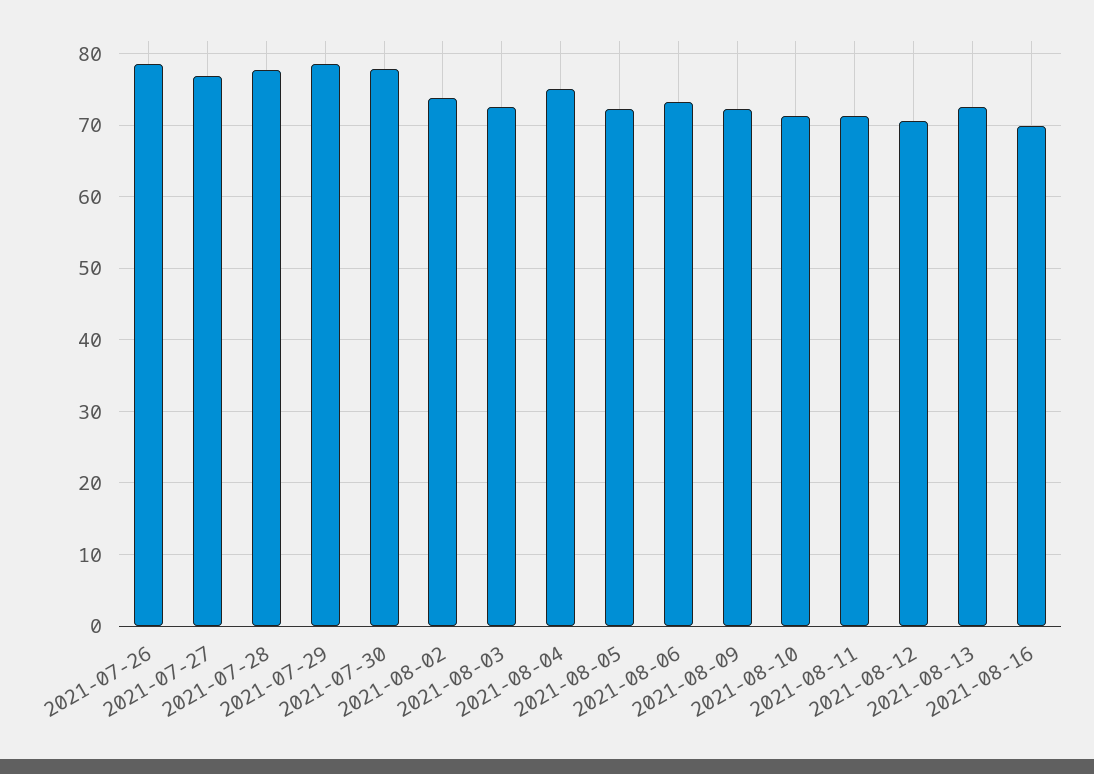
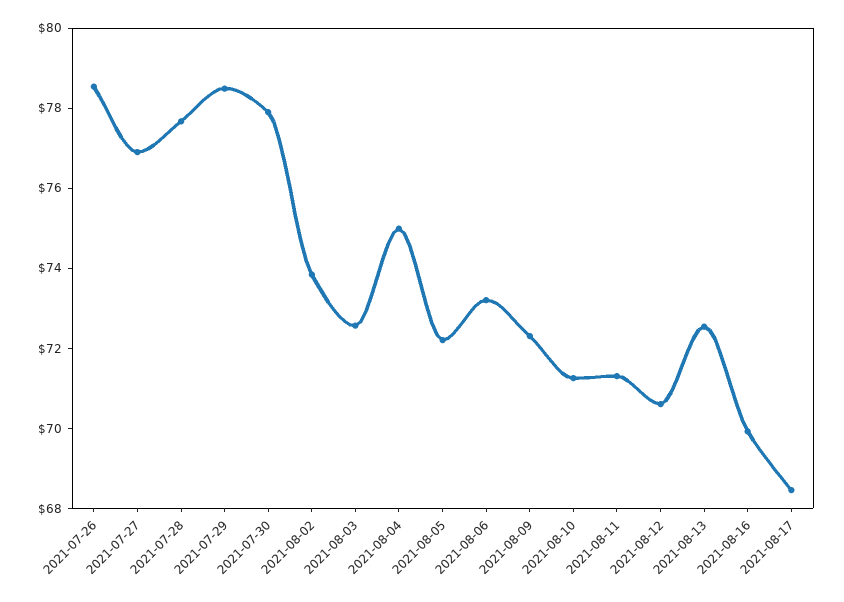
2021-08-17: none -> 68.5

